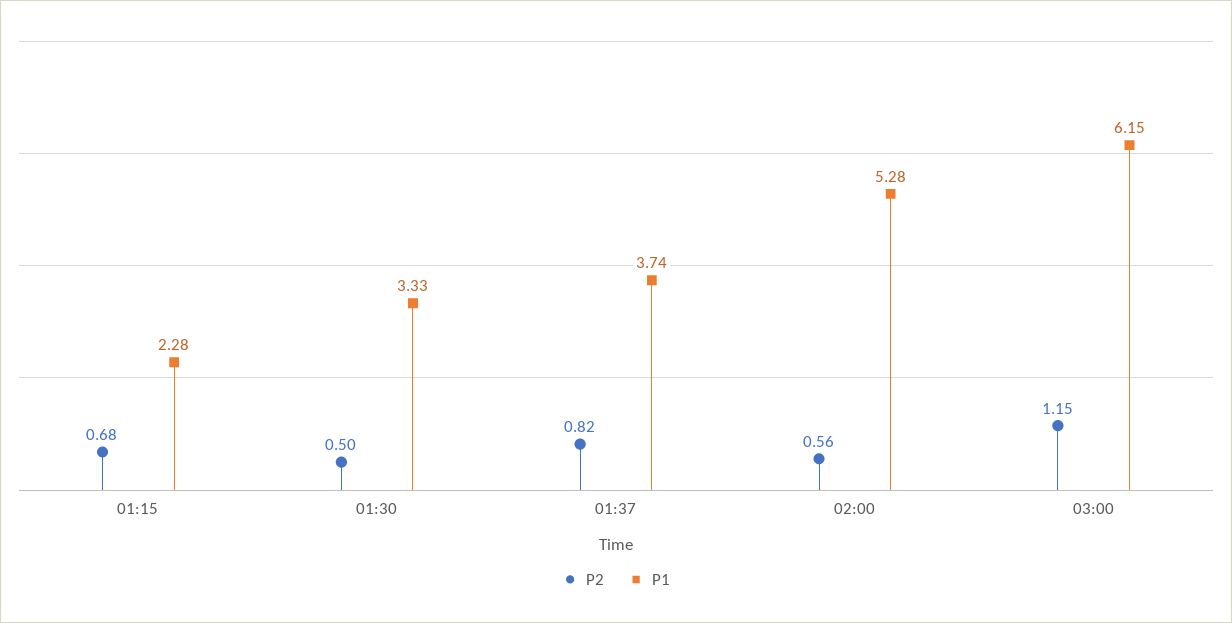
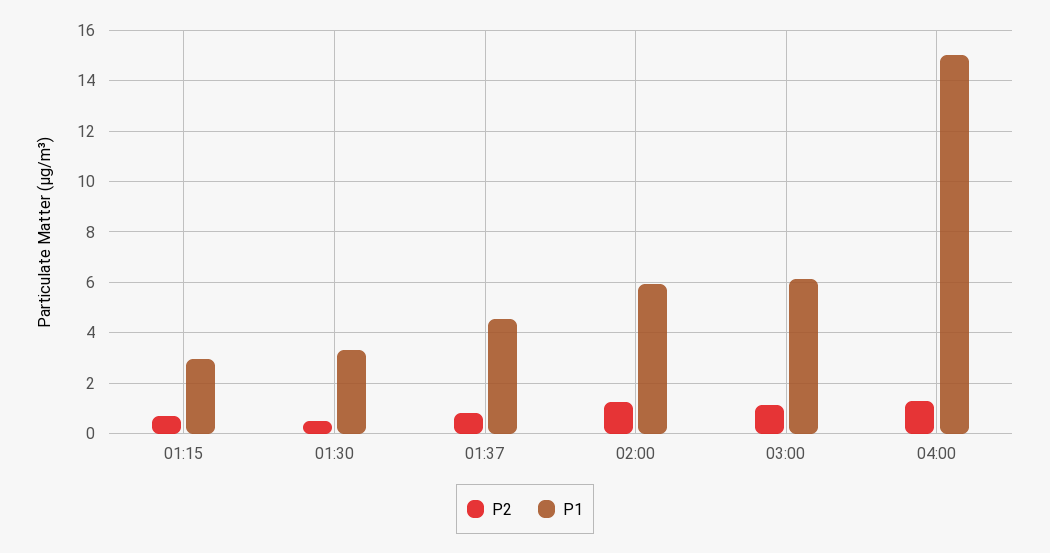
P1, 01:15: 2.28 -> 3
P1, 01:37: 3.74 -> 4.5
P2, 02:00: 0.56 -> 1.25
P1, 02:00: 5.28 -> 6
P2, 04:00: none -> 1.25
P1, 04:00: none -> 15

